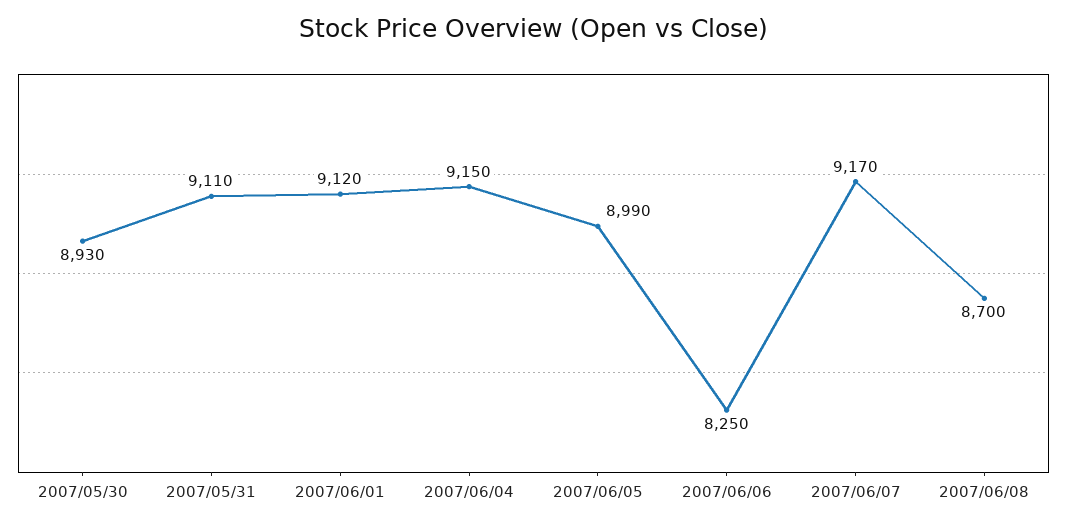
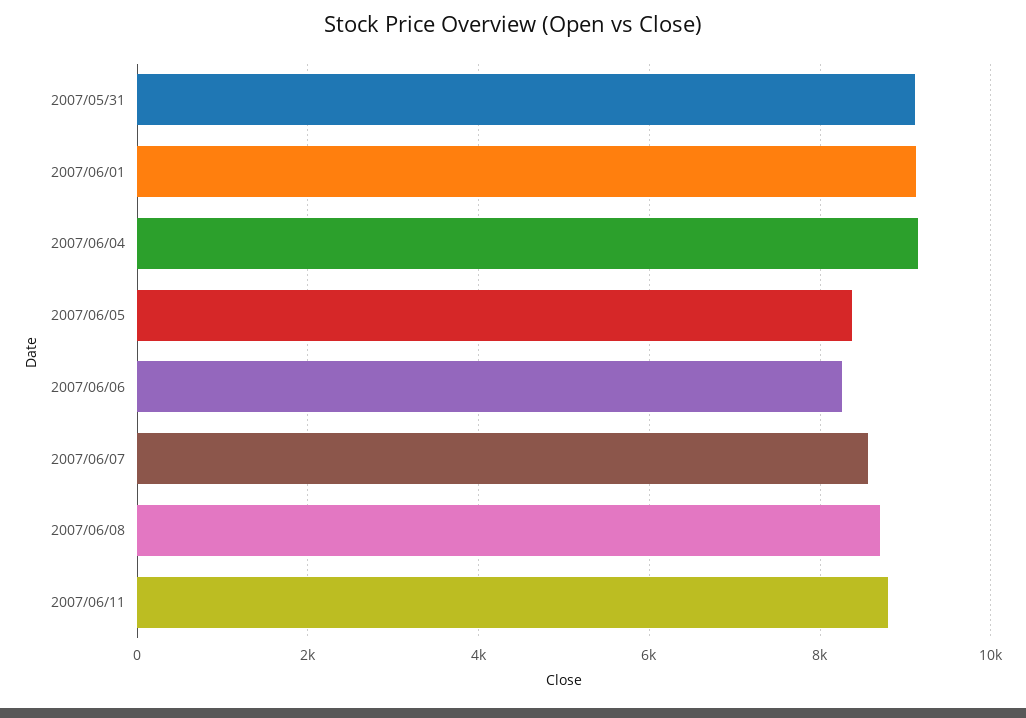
2007/05/30: 8930 -> none
2007/06/05: 8990 -> 8400
2007/06/07: 9170 -> 8600
2007/06/11: none -> 8800

